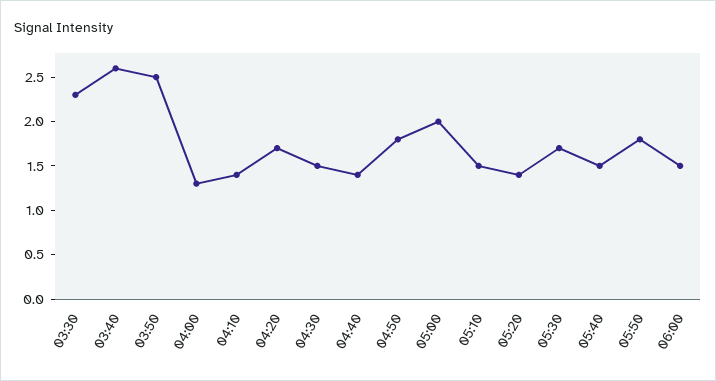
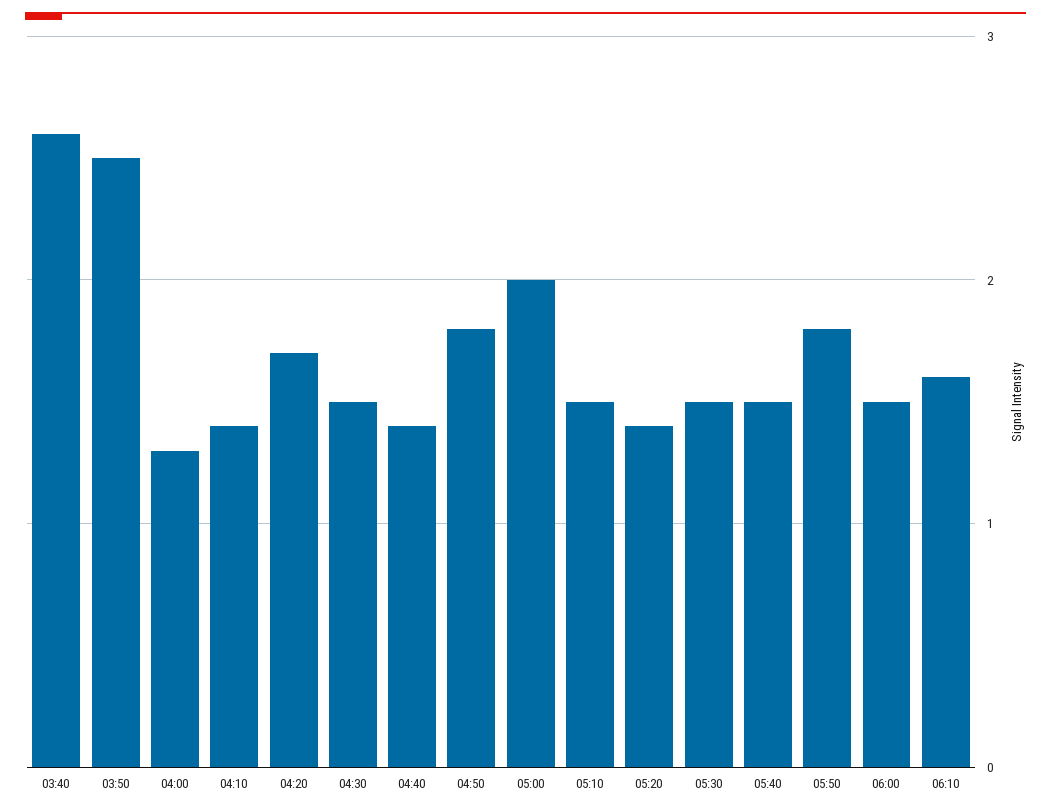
03:30: 2.3 -> none
05:30: 1.7 -> 1.5
06:10: none -> 1.6

